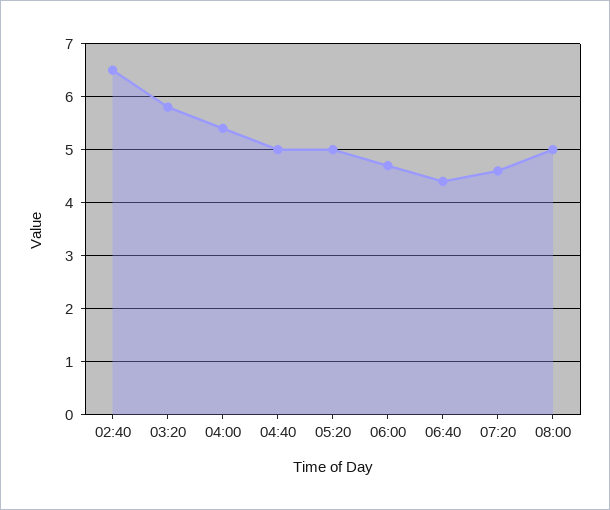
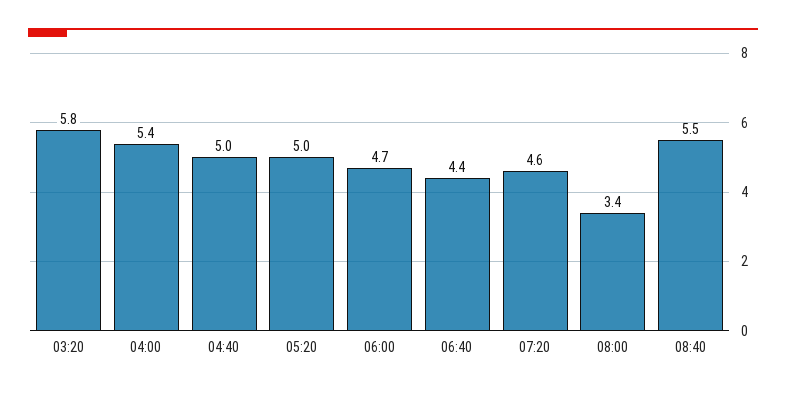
02:40: 6.5 -> none
08:00: 5 -> 3.4
08:40: none -> 5.5

